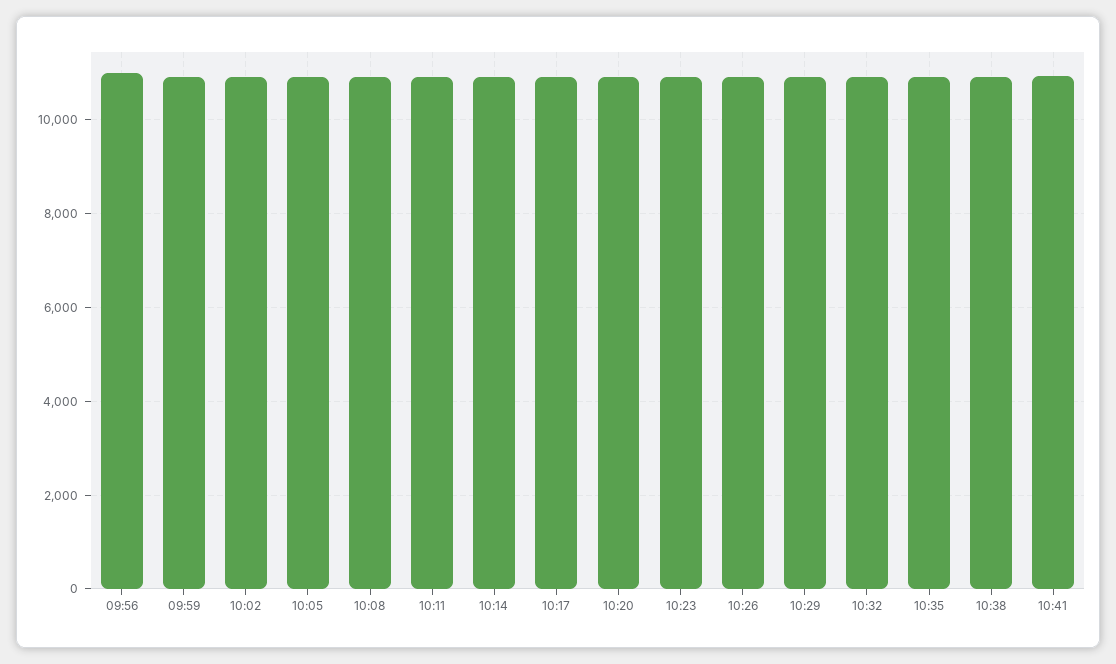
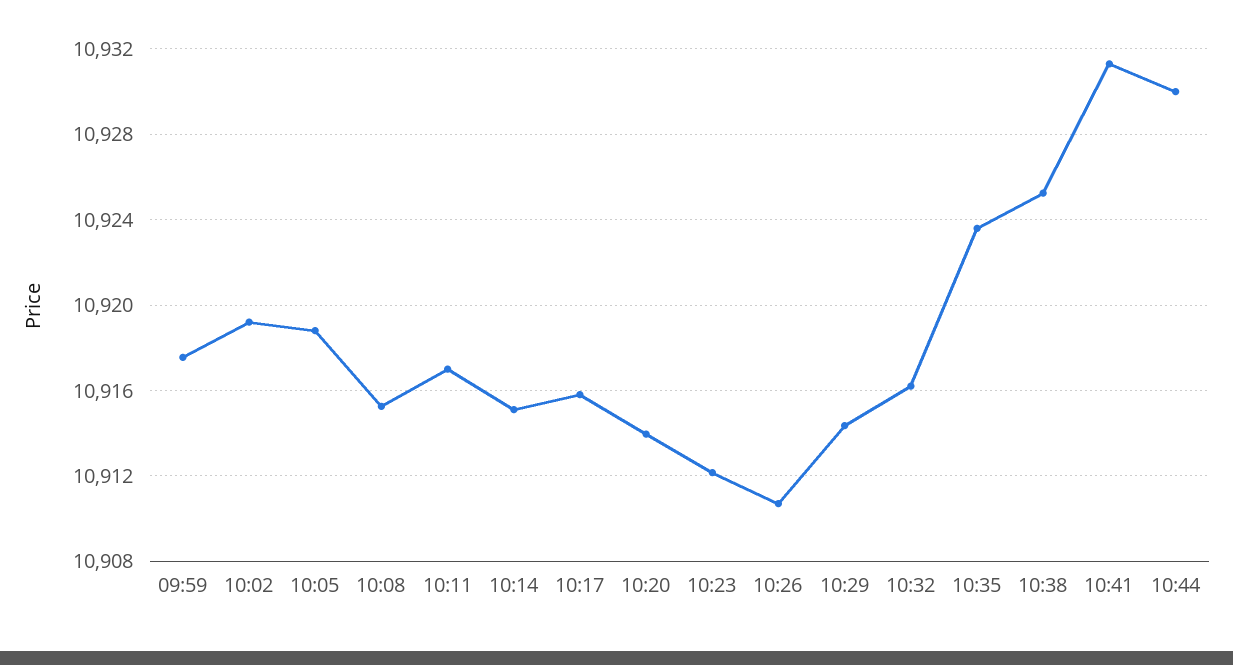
09:56: 11000 -> none
10:44: none -> 10930

